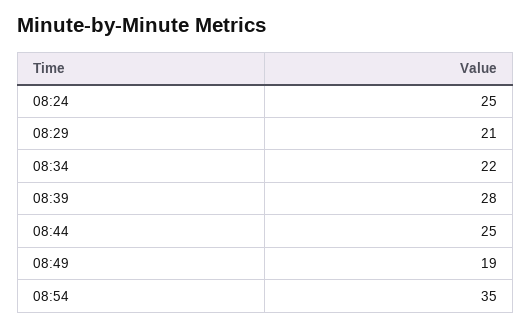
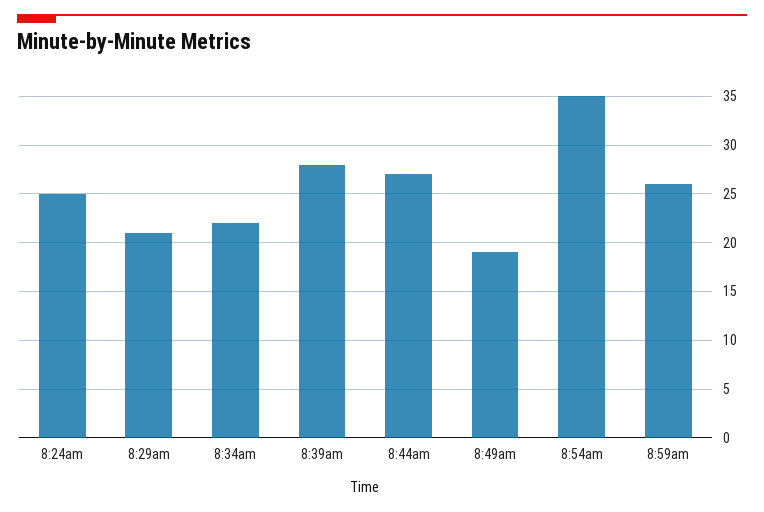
08:44: 25 -> 27
8:59am: none -> 26

